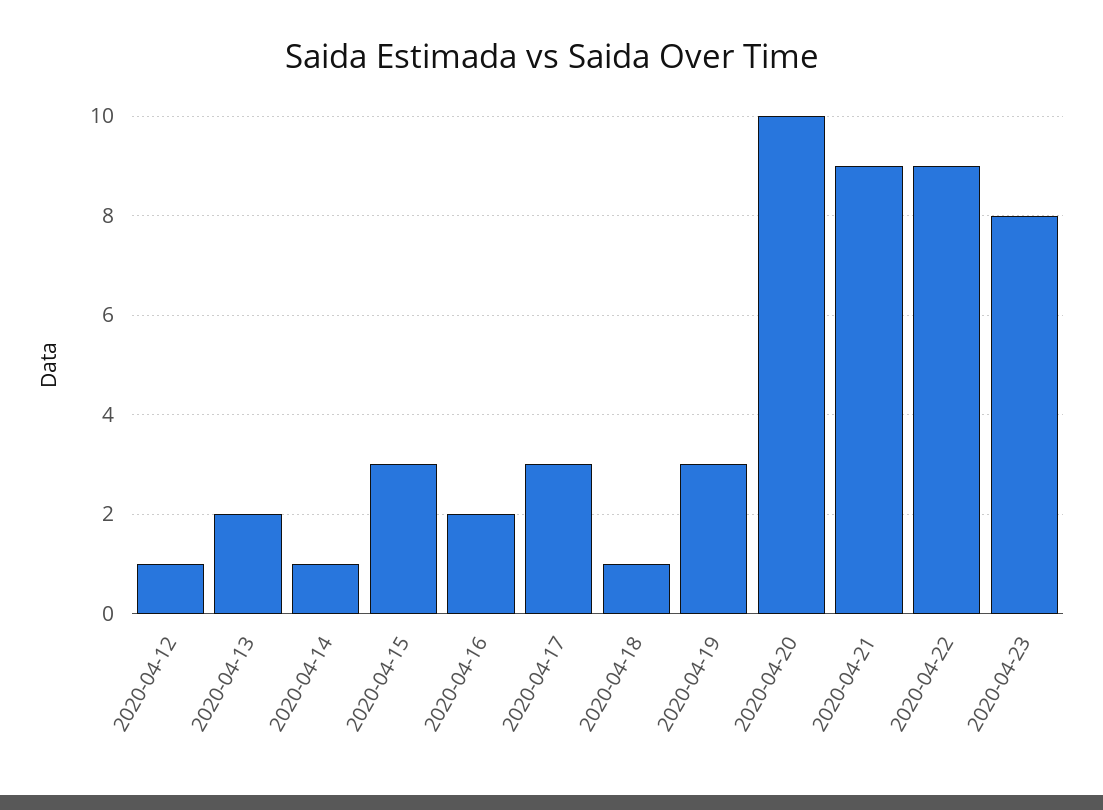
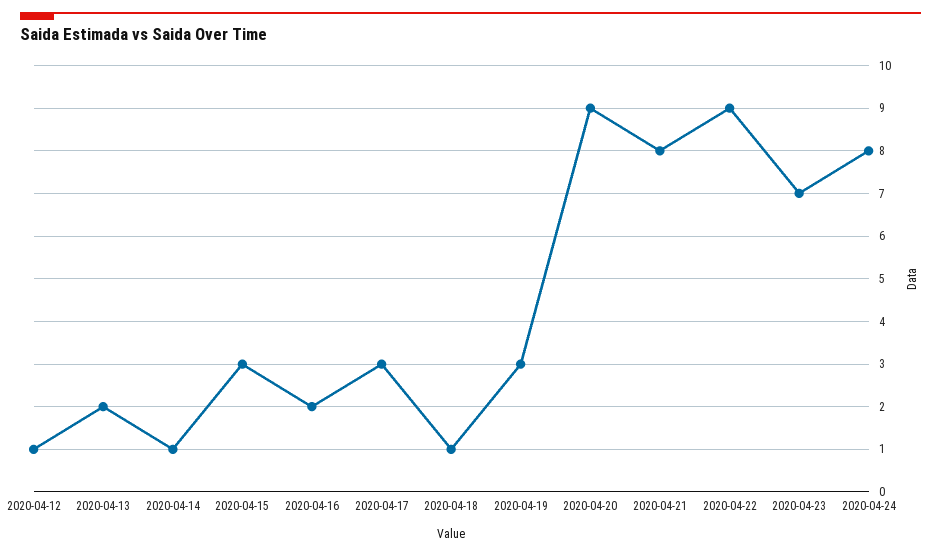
2020-04-20: 10 -> 9
2020-04-21: 9 -> 8
2020-04-23: 8 -> 7
2020-04-24: none -> 8

